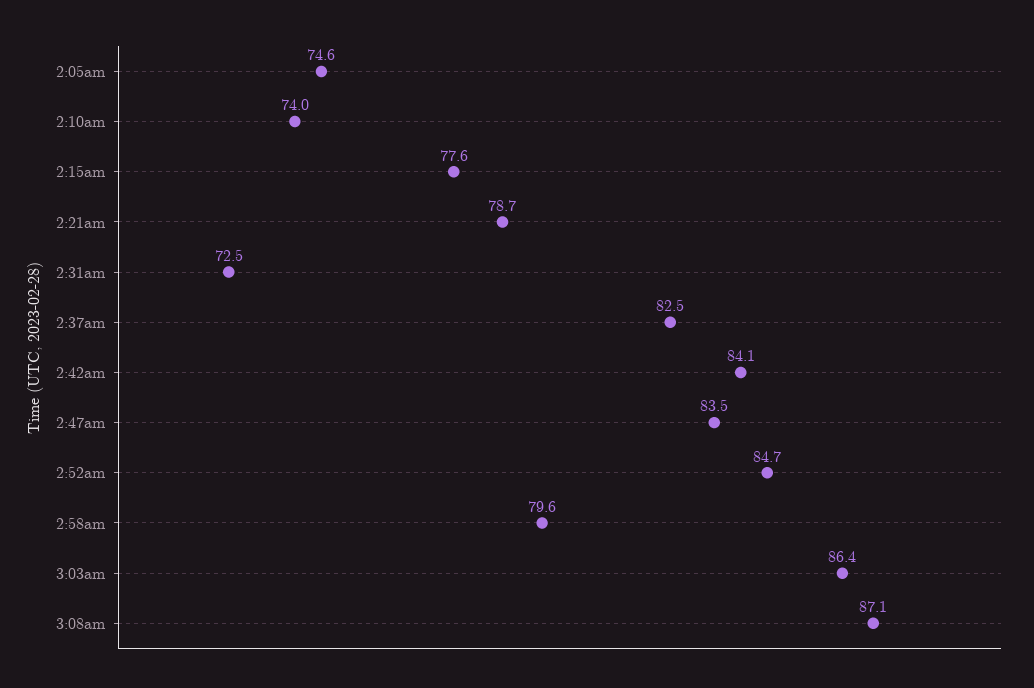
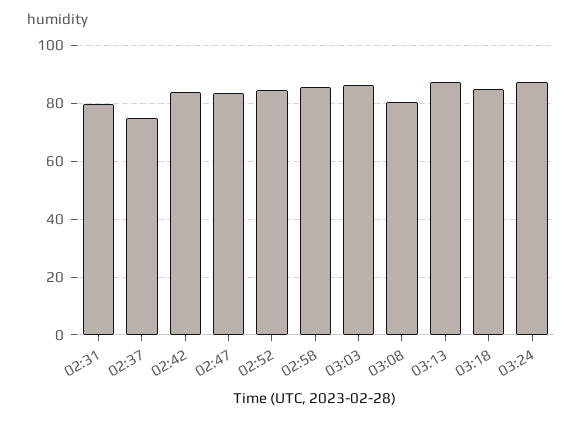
2:05am: 74.6 -> none
2:10am: 74 -> none
2:15am: 77.6 -> none
2:21am: 78.7 -> none
2:31am: 72.5 -> 80
2:37am: 82.5 -> 75
2:58am: 79.6 -> 85
3:08am: 87.1 -> 80
03:13: none -> 87.5
03:18: none -> 85
03:24: none -> 87.5

